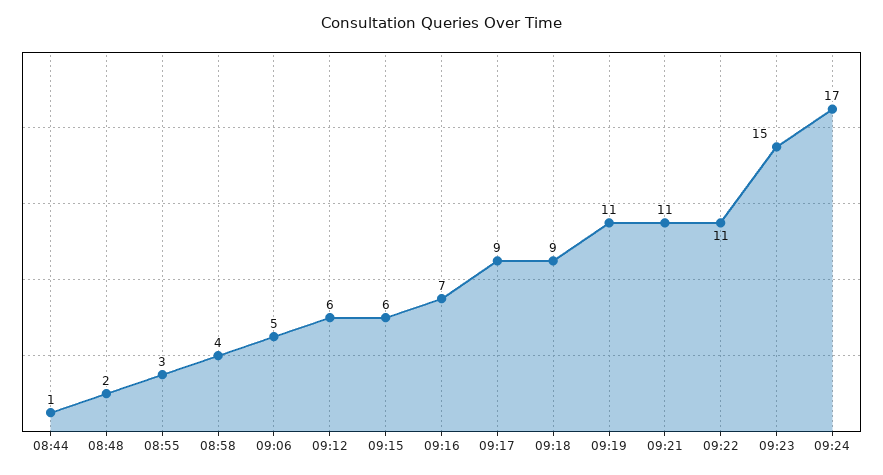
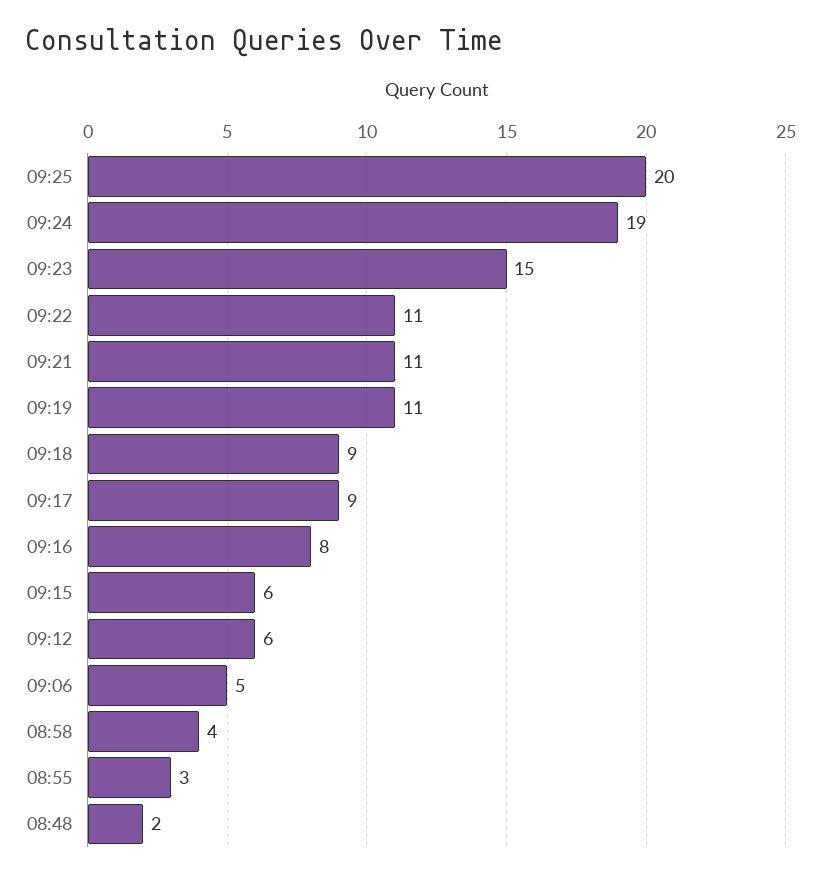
08:44: 1 -> none
09:16: 7 -> 8
09:24: 17 -> 19
09:25: none -> 20

